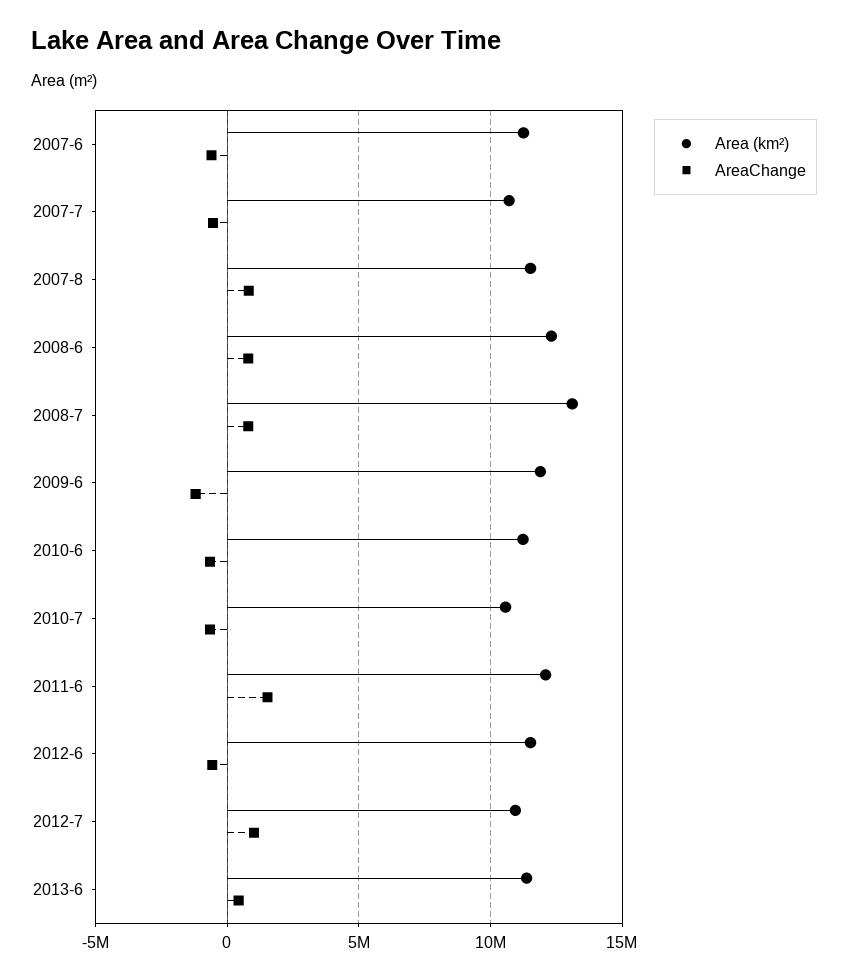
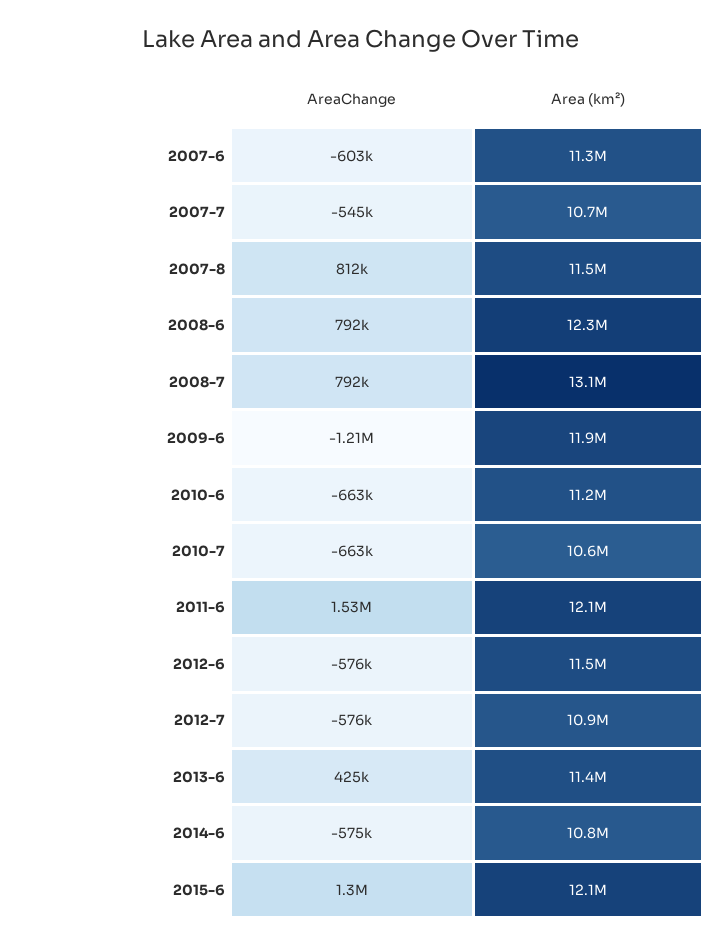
AreaChange, 2012-7: 1000000 -> -576000
AreaChange, 2014-6: none -> -575000
Area (km²), 2014-6: none -> 10800000
AreaChange, 2015-6: none -> 1300000
Area (km²), 2015-6: none -> 12100000

